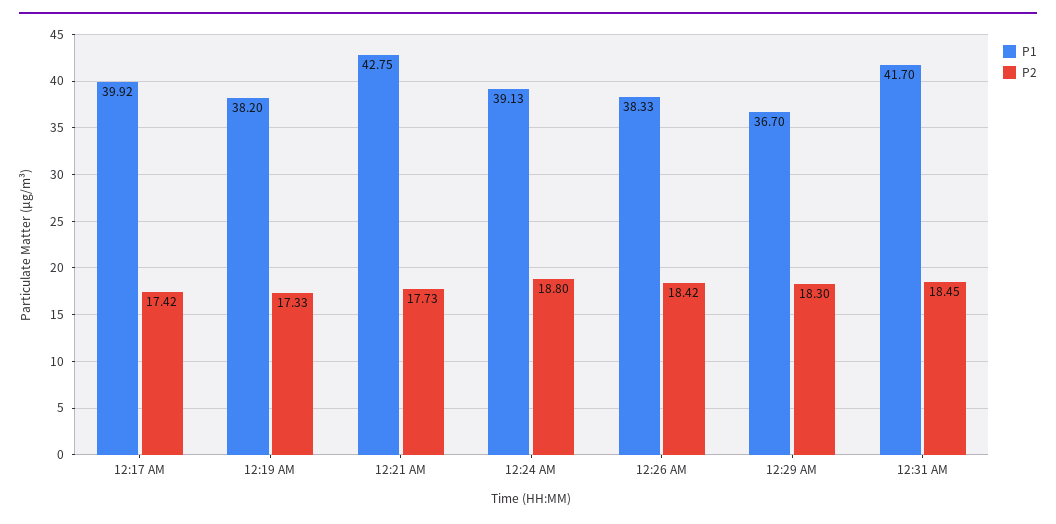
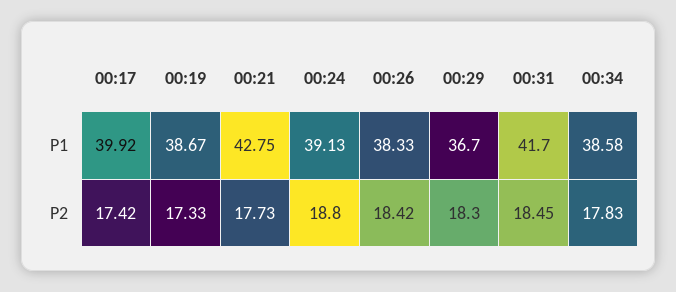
P1, 12:19 AM: 38.2 -> 38.67
P1, 00:34: none -> 38.58
P2, 00:34: none -> 17.83

